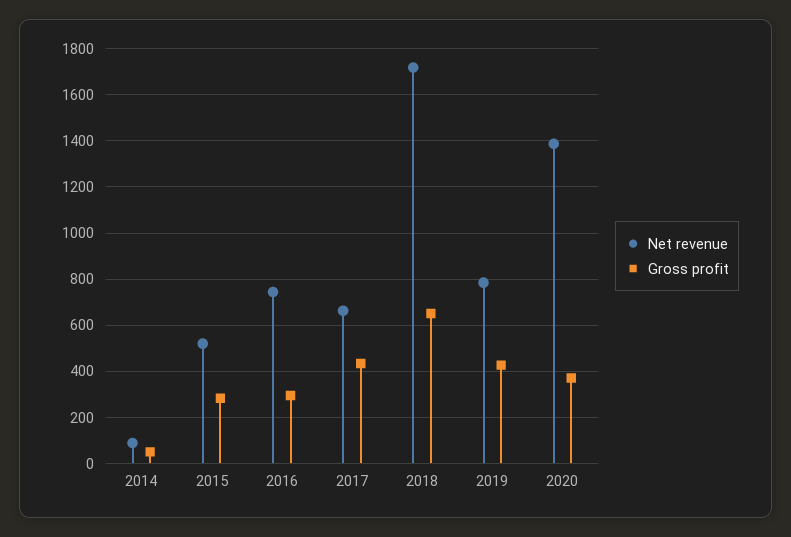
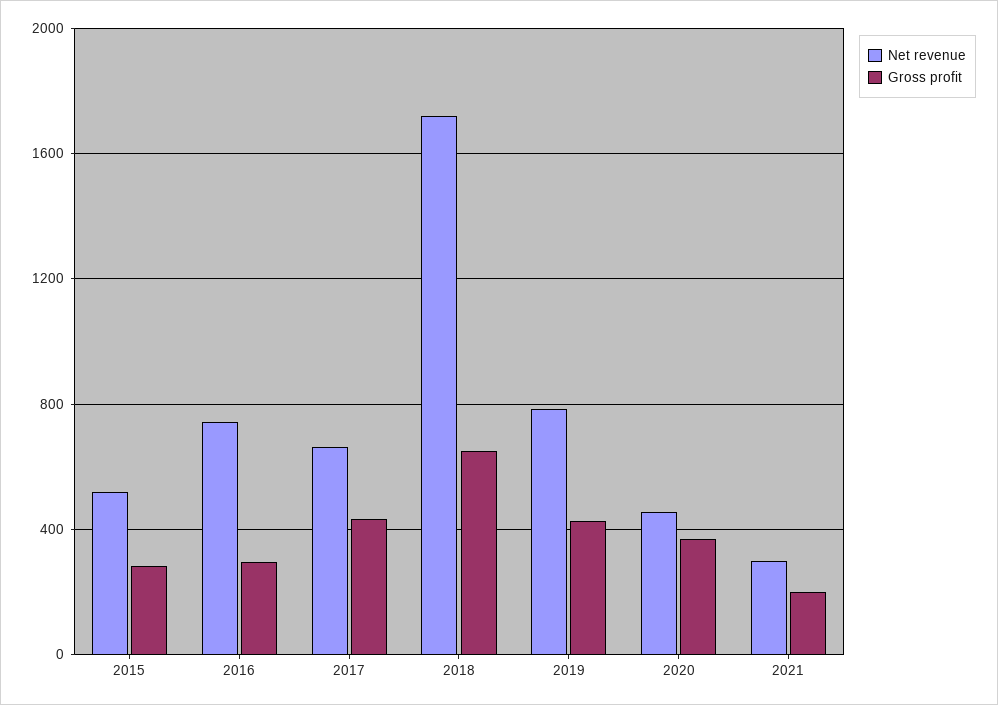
Net revenue, 2014: 100 -> none
Gross profit, 2014: 50 -> none
Net revenue, 2020: 1400 -> 450
Net revenue, 2021: none -> 300
Gross profit, 2021: none -> 200

